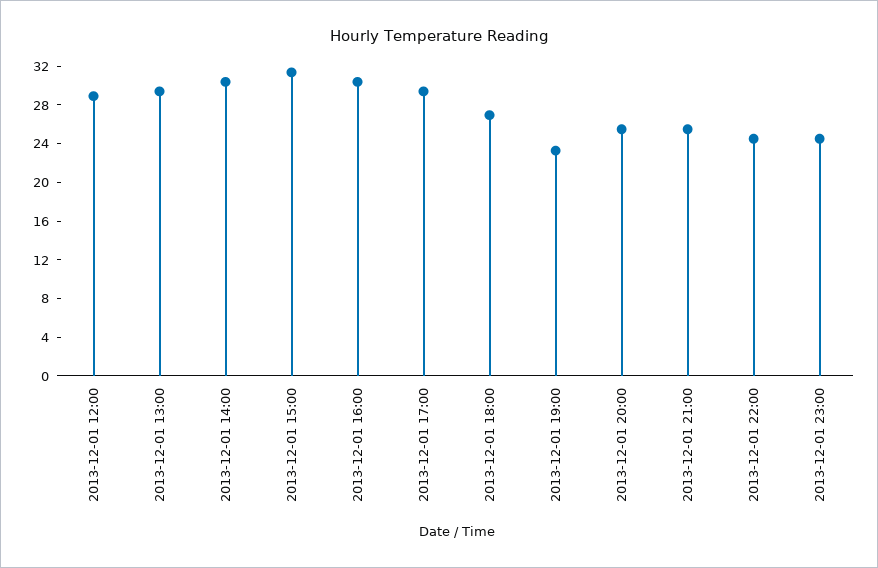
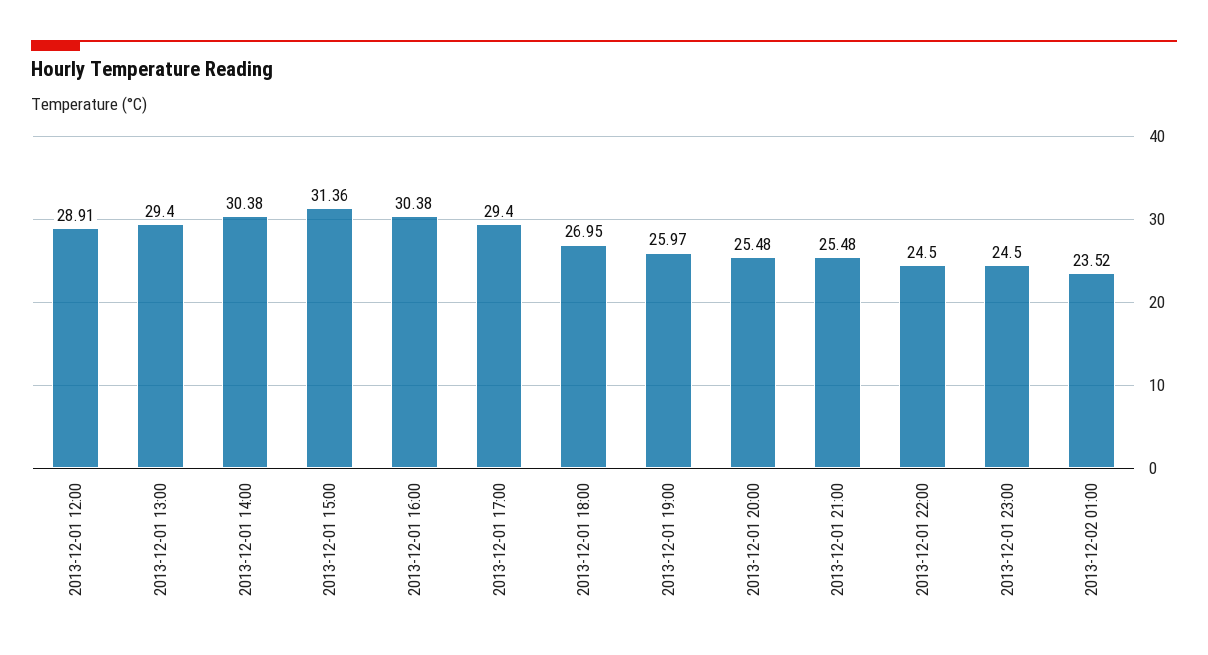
2013-12-01 19:00: 23 -> 25.97
2013-12-02 01:00: none -> 23.52

